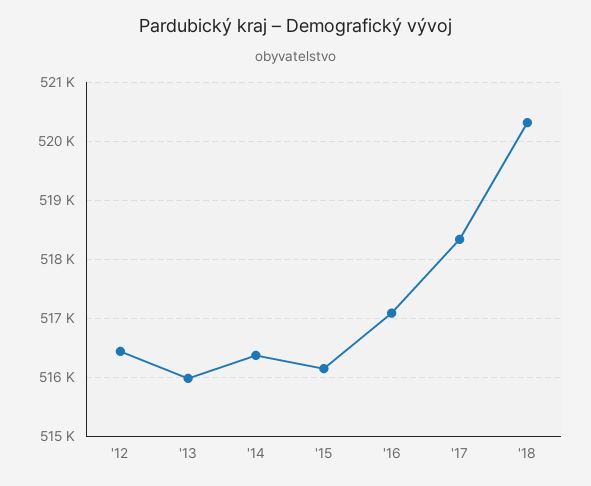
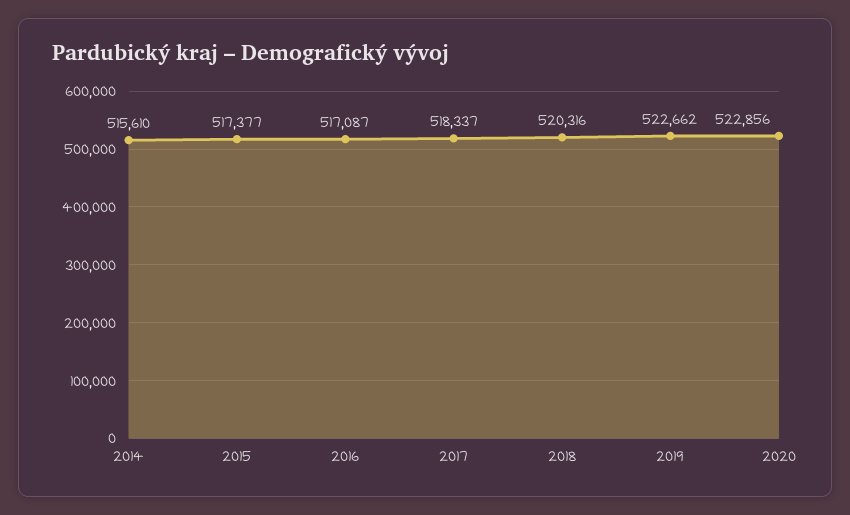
'12: 516400 -> none
'13: 516000 -> none
'14: 516400 -> 515610
'15: 516200 -> 517377
2019: none -> 522662
2020: none -> 522856

